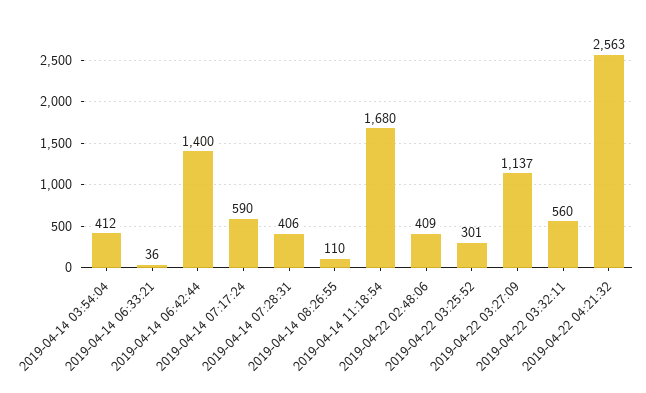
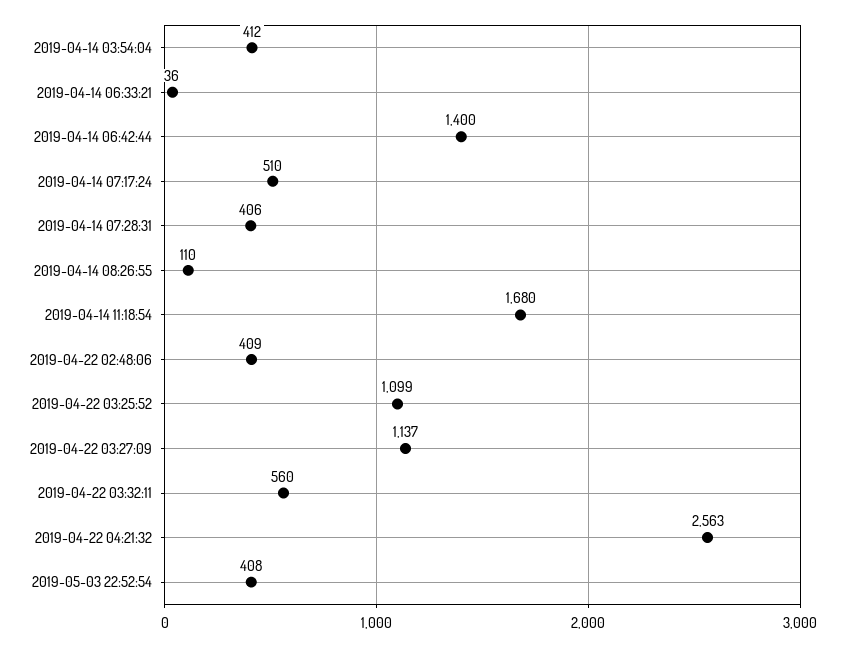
2019-04-14 07:17:24: 590 -> 510
2019-04-22 03:25:52: 301 -> 1099
2019-05-03 22:52:54: none -> 408

